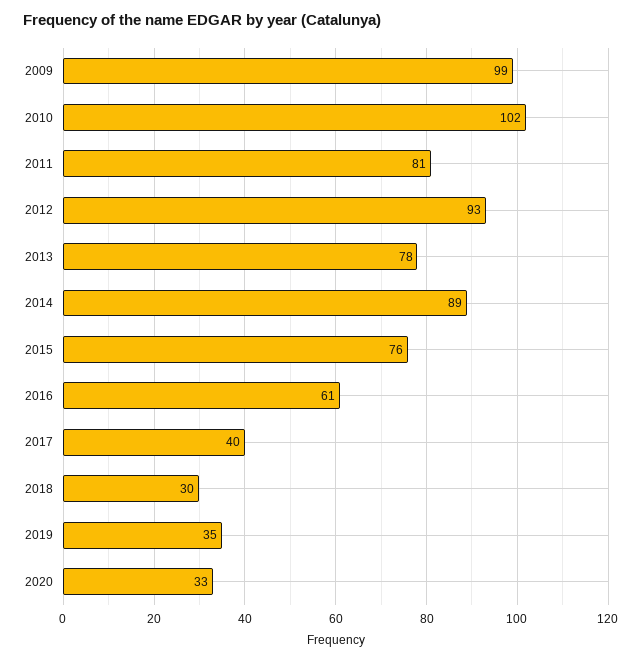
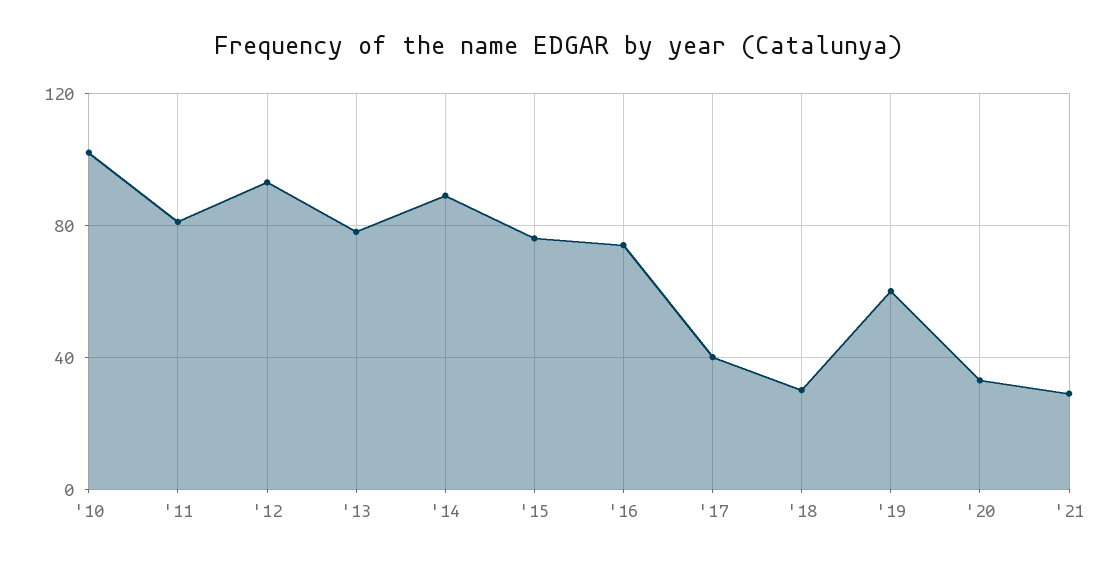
2009: 99 -> none
2016: 61 -> 75
2019: 35 -> 60
'21: none -> 30

